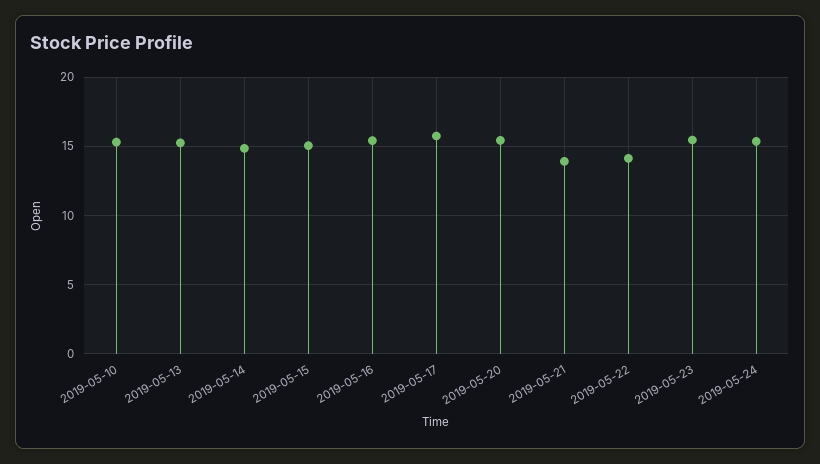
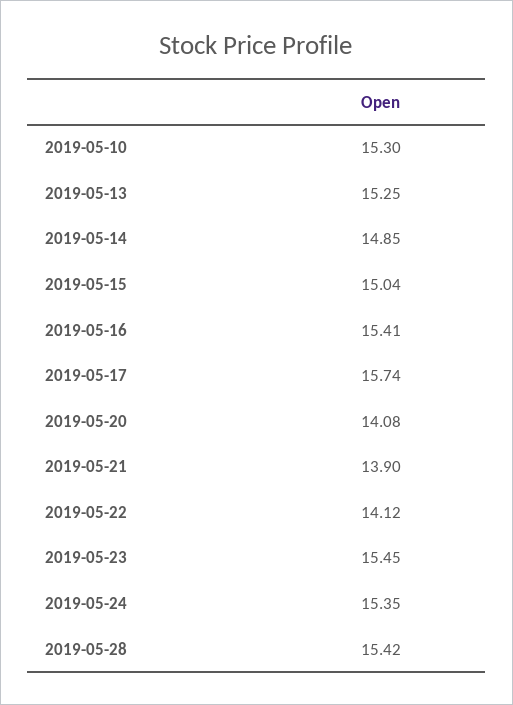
2019-05-20: 15.5 -> 14.08
2019-05-28: none -> 15.42

